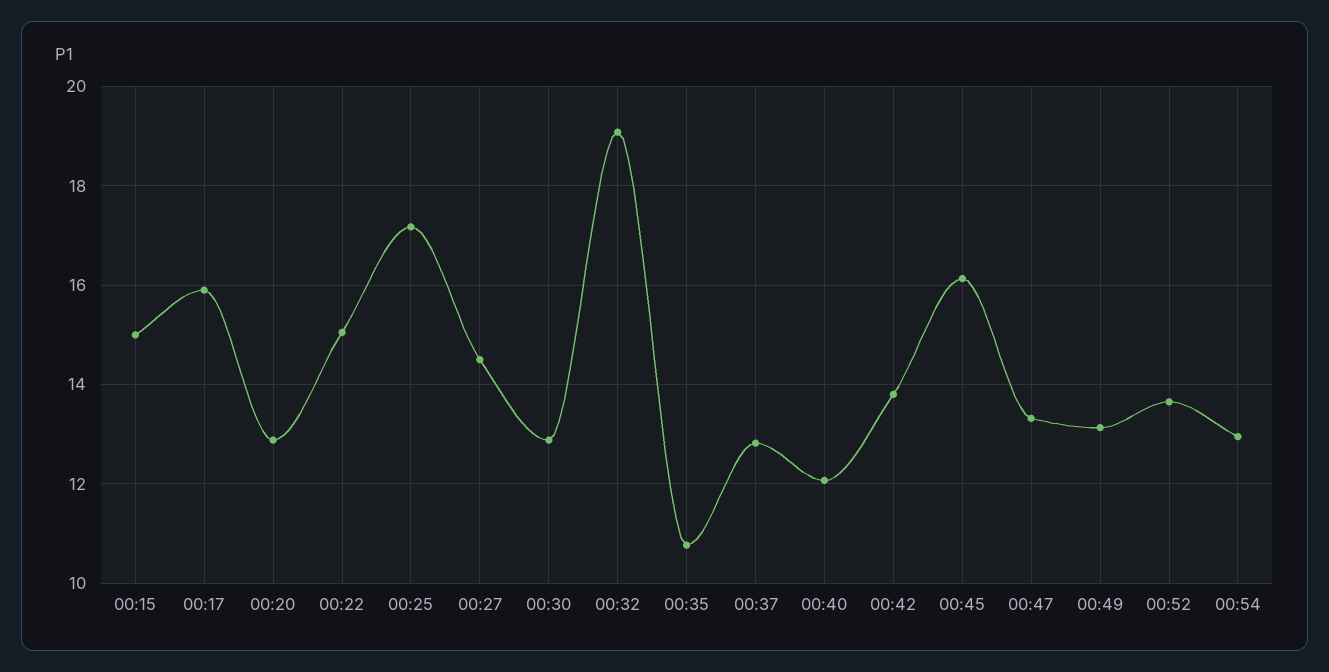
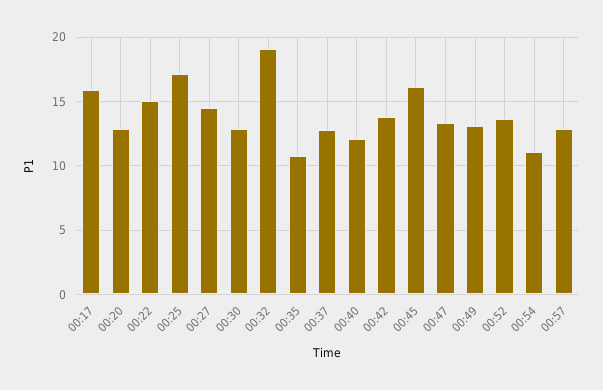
00:15: 15 -> none
00:54: 13 -> 11
00:57: none -> 13

